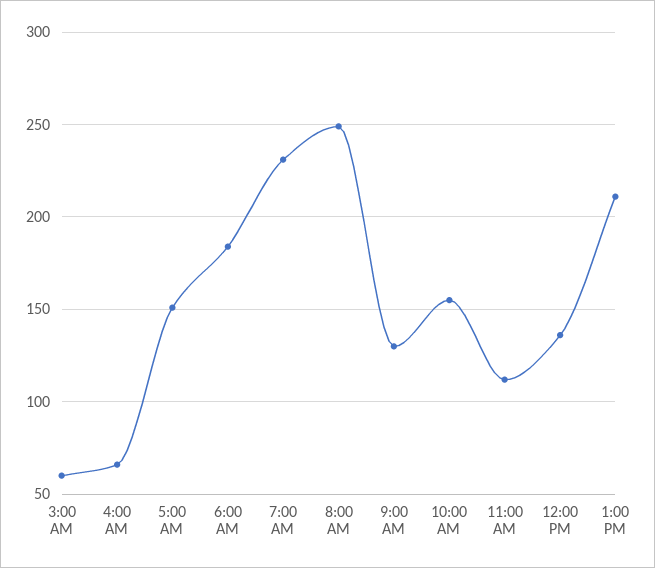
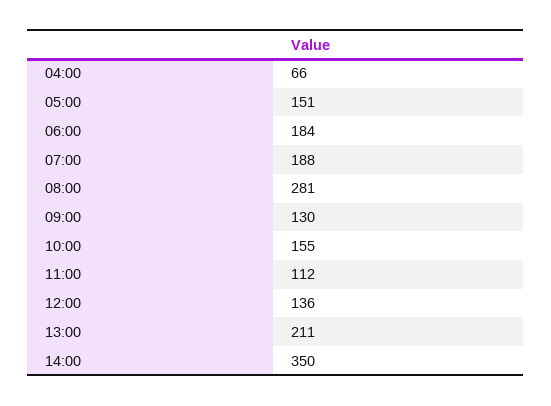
3:00 AM: 60 -> none
7:00 AM: 230 -> 188
8:00 AM: 250 -> 281
14:00: none -> 350

